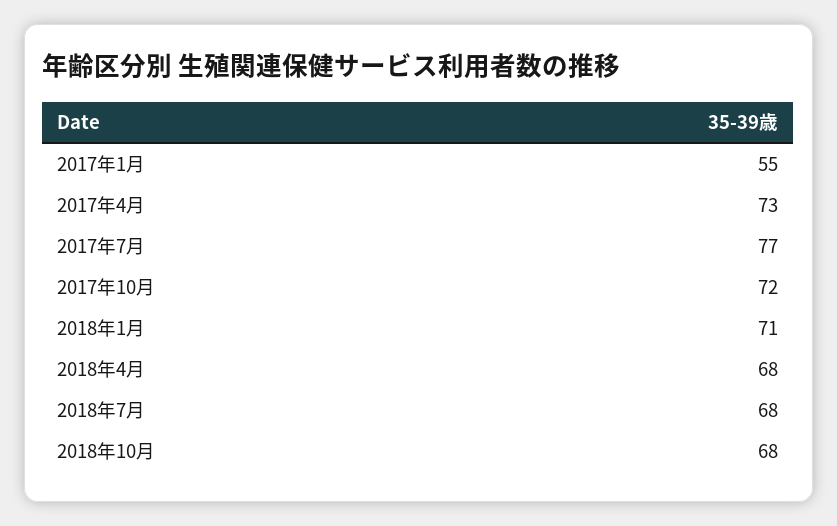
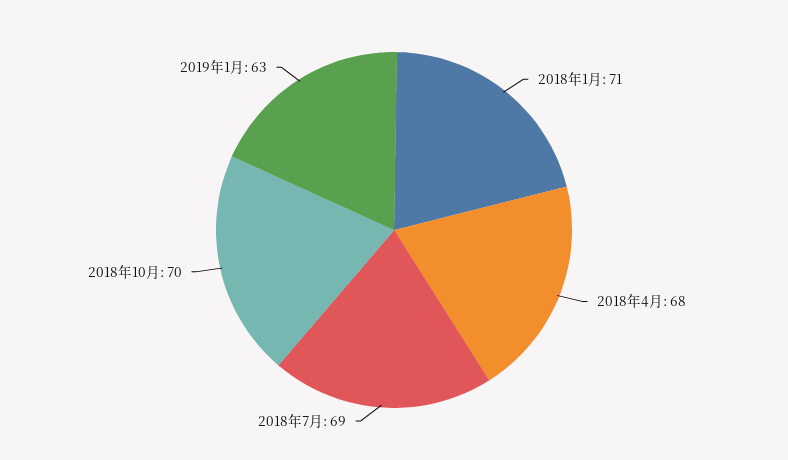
2017年1月: 55 -> none
2017年4月: 73 -> none
2017年7月: 77 -> none
2017年10月: 72 -> none
2018年7月: 68 -> 69
2018年10月: 68 -> 70
2019年1月: none -> 63

